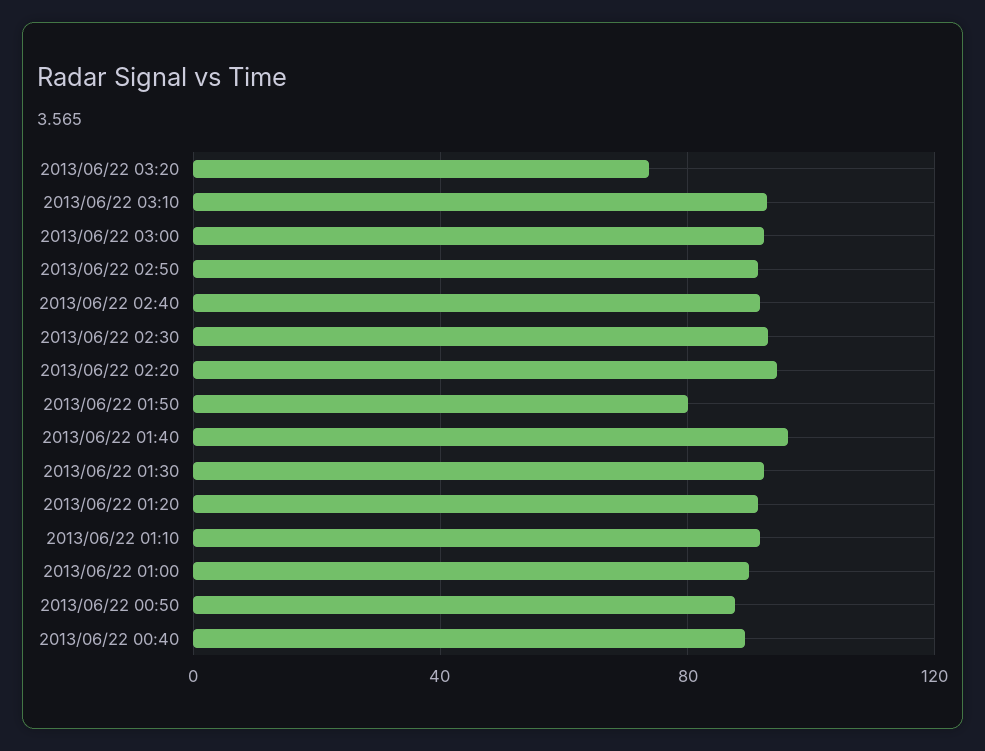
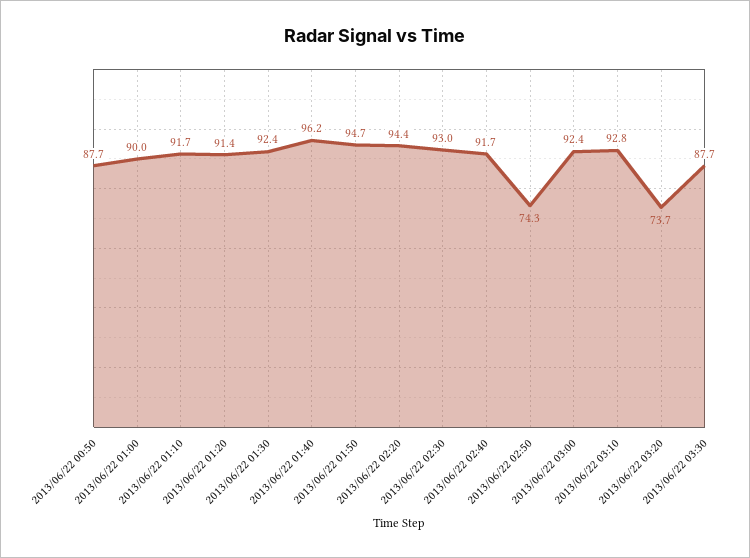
2013/06/22 02:50: 90 -> 74.3
2013/06/22 01:50: 80 -> 94.7
2013/06/22 00:40: 90 -> none
2013/06/22 03:30: none -> 87.7

